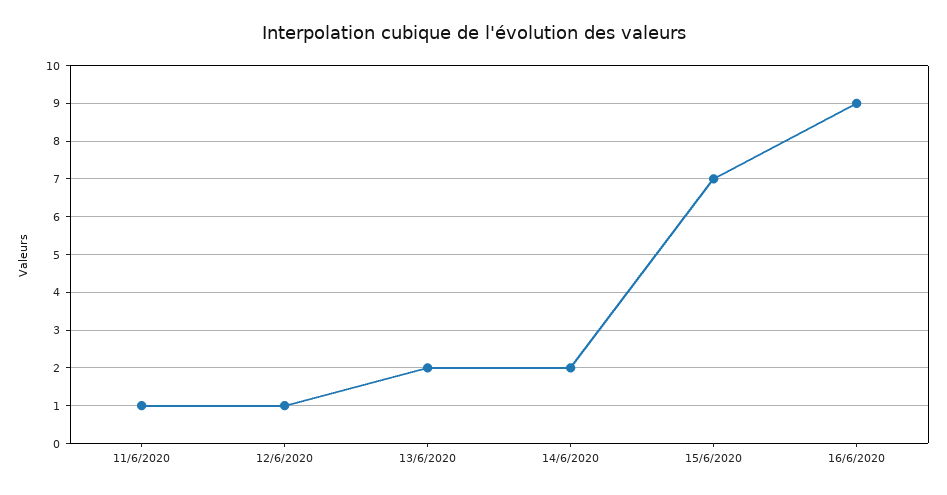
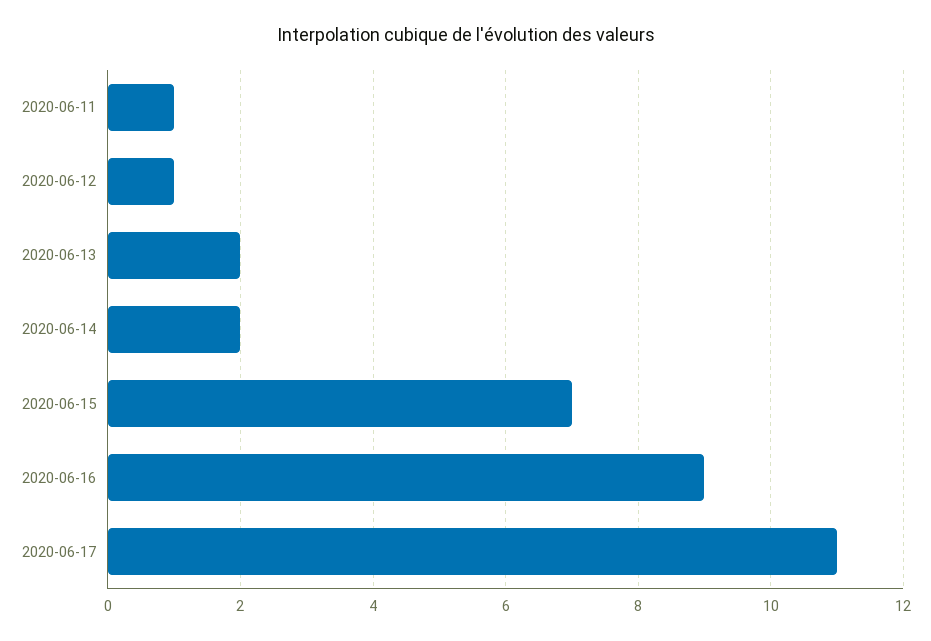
2020-06-17: none -> 11

